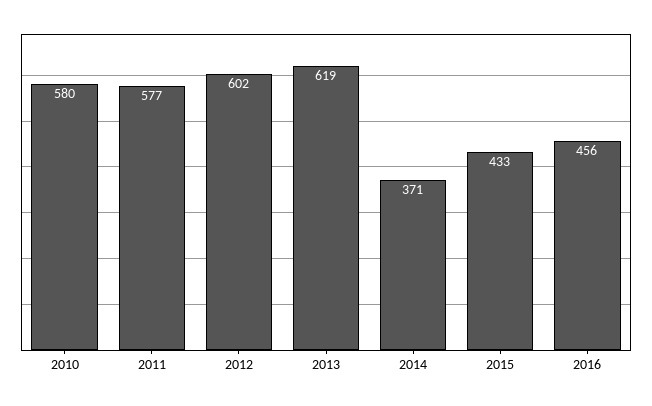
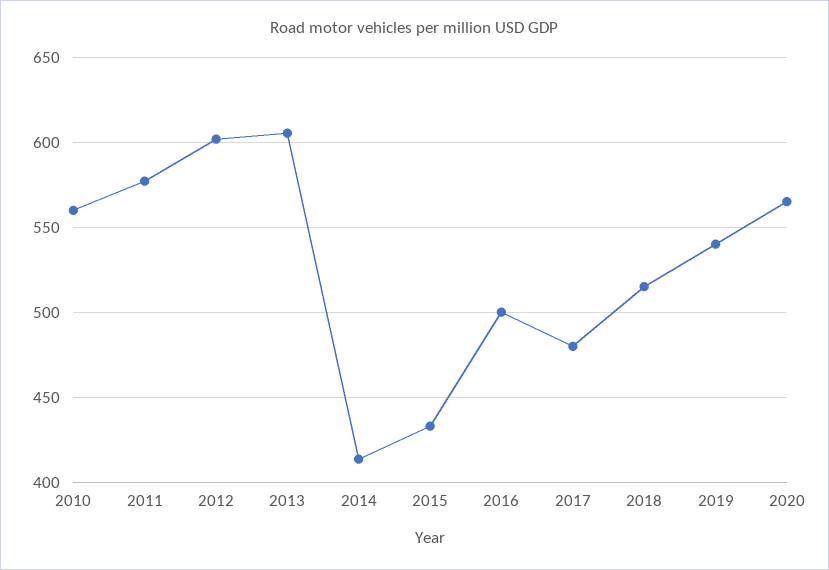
2010: 580 -> 560
2013: 619 -> 605
2014: 371 -> 415
2016: 456 -> 500
2017: none -> 480
2018: none -> 515
2019: none -> 540
2020: none -> 565

